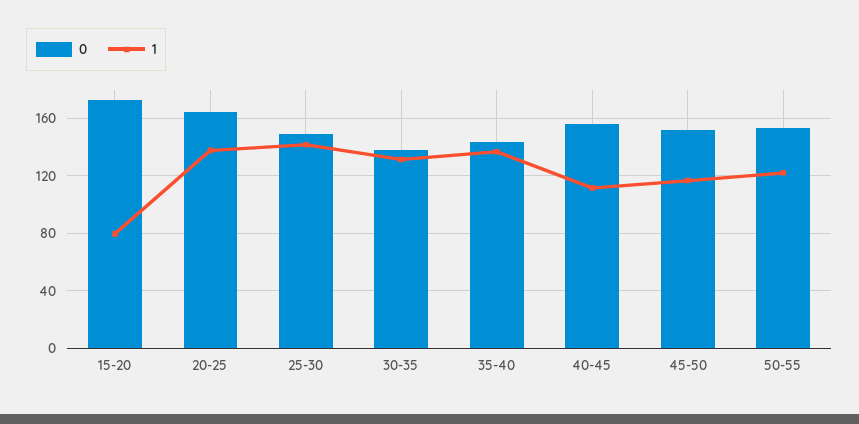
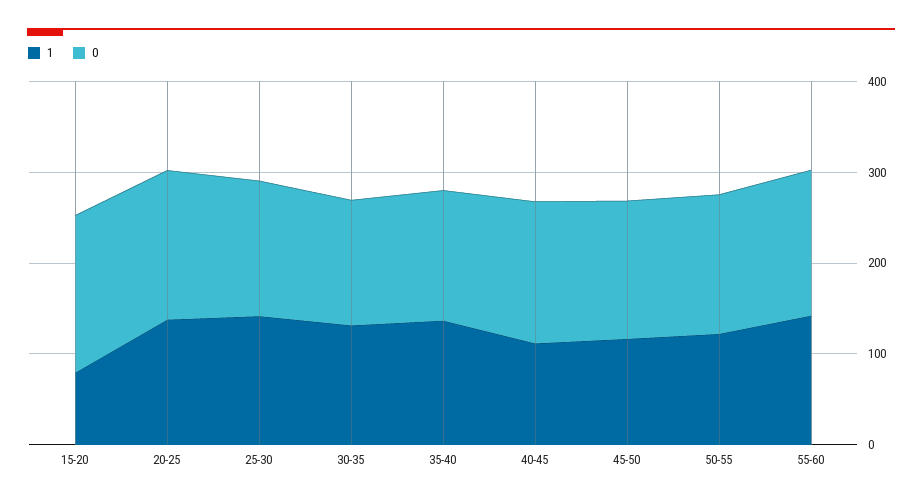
1, 55-60: none -> 140
0, 55-60: none -> 160

